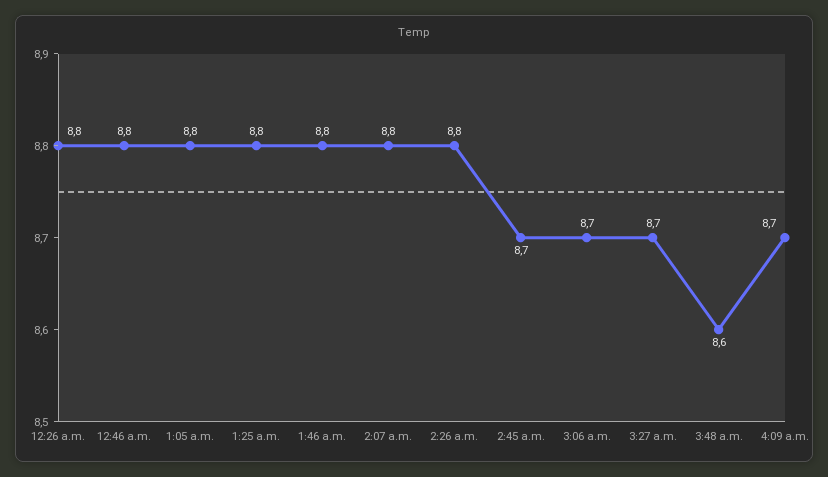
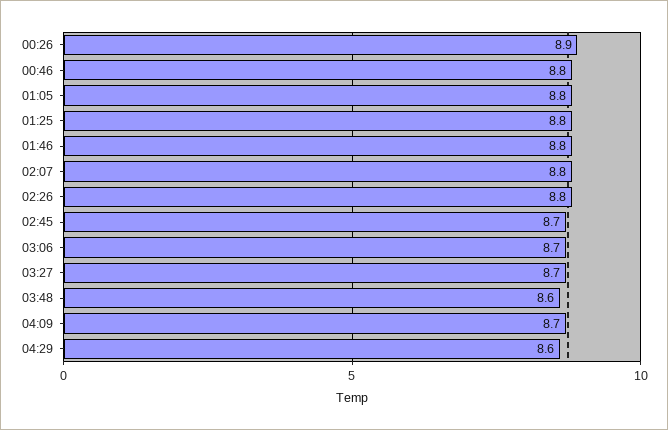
12:26 a.m.: 8.8 -> 8.9
04:29: none -> 8.6

